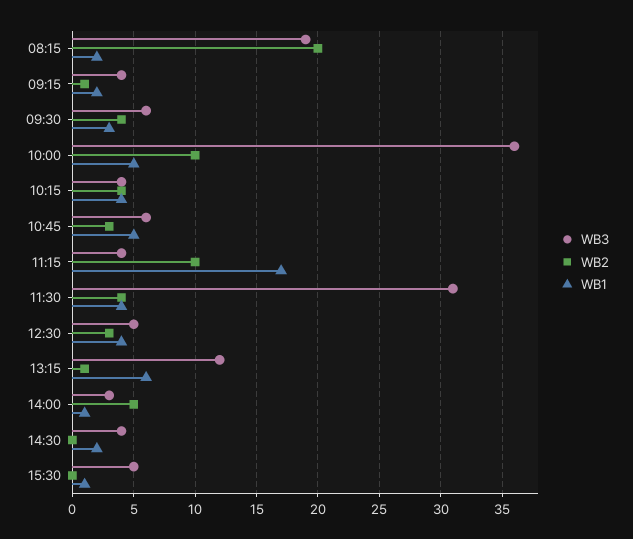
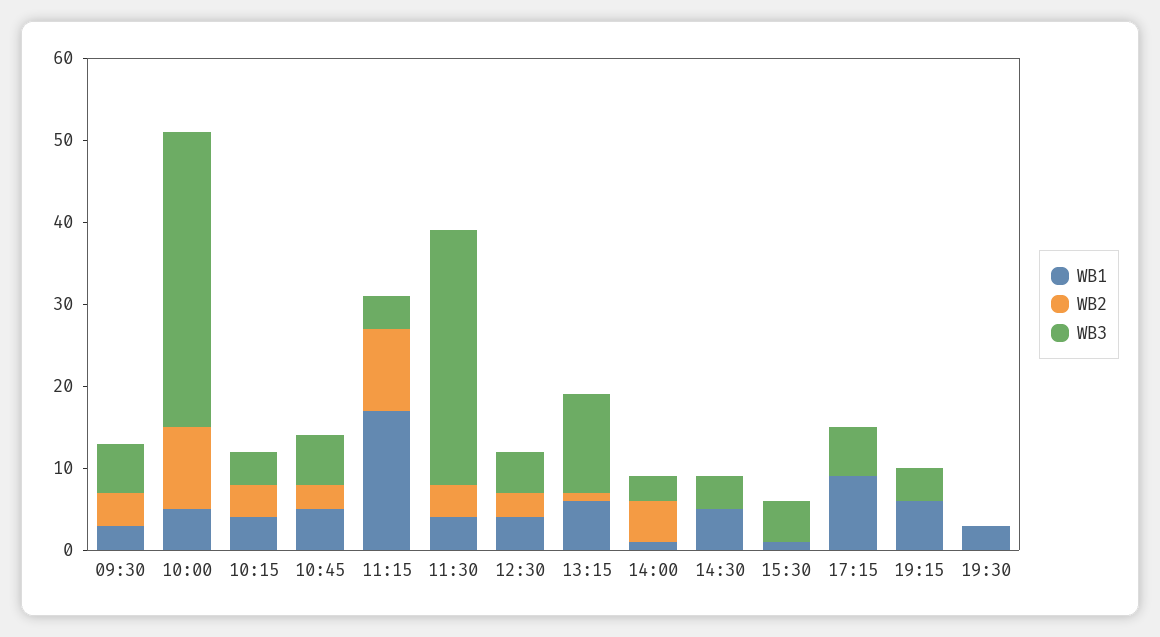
WB3, 08:15: 19 -> none
WB2, 08:15: 20 -> none
WB1, 08:15: 2 -> none
WB3, 09:15: 4 -> none
WB2, 09:15: 1 -> none
WB1, 09:15: 2 -> none
WB1, 14:30: 2 -> 5
WB1, 17:15: none -> 9
WB2, 17:15: none -> 0
WB3, 17:15: none -> 6
WB1, 19:15: none -> 6
WB2, 19:15: none -> 0
WB3, 19:15: none -> 4
WB1, 19:30: none -> 3
WB2, 19:30: none -> 0
WB3, 19:30: none -> 0

